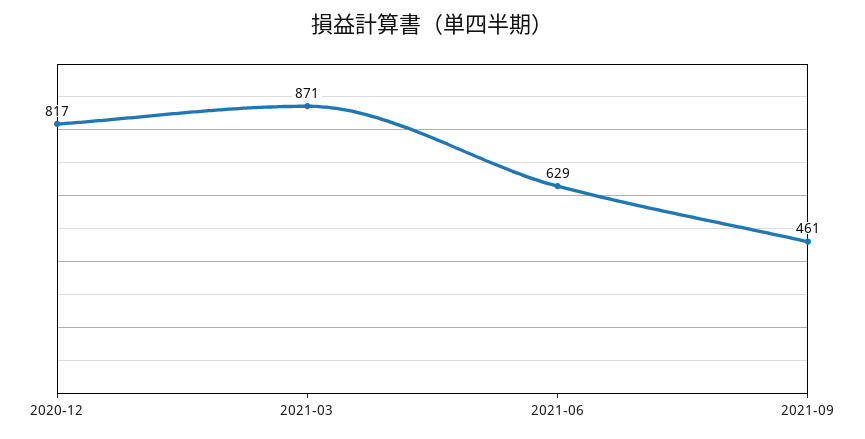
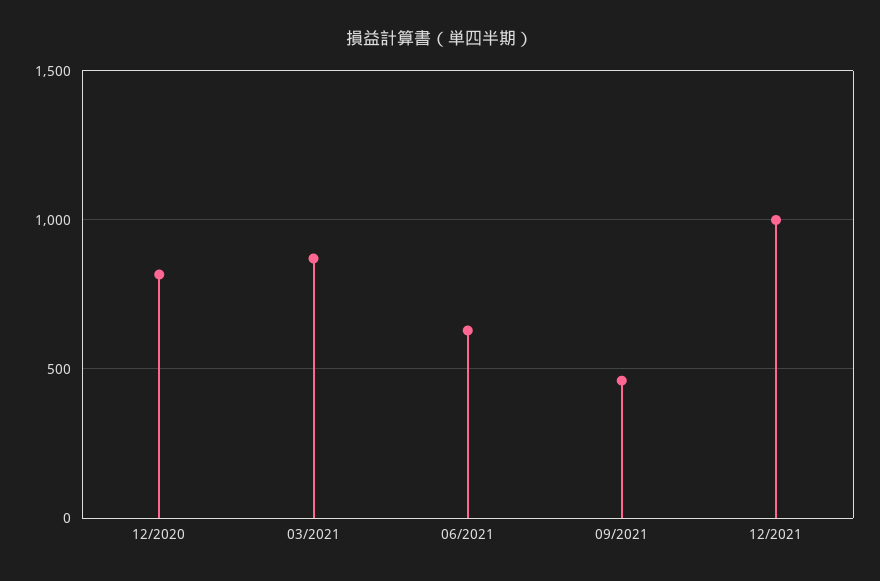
12/2021: none -> 1000

